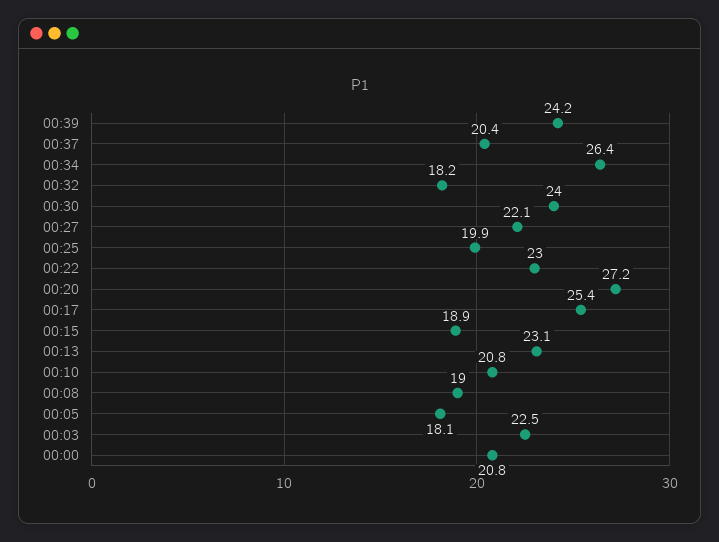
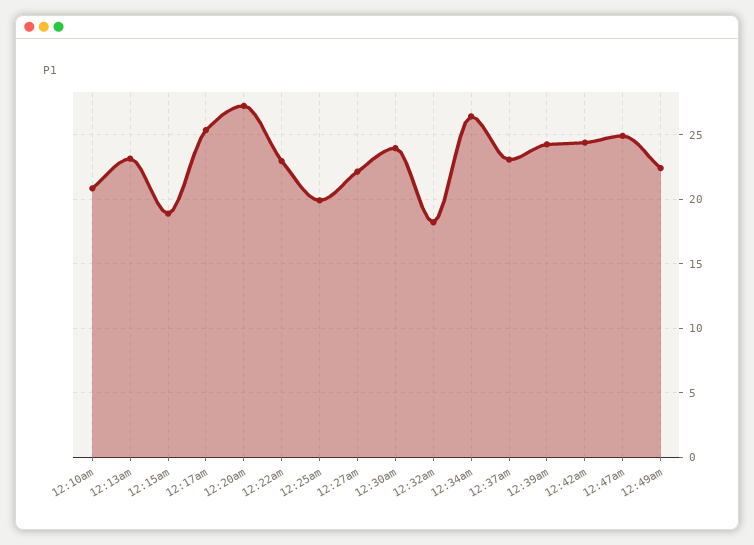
00:37: 20.4 -> 23
00:08: 19 -> none
00:05: 18.1 -> none
00:03: 22.5 -> none
00:00: 20.8 -> none
12:42am: none -> 24.5
12:47am: none -> 25
12:49am: none -> 22.5

